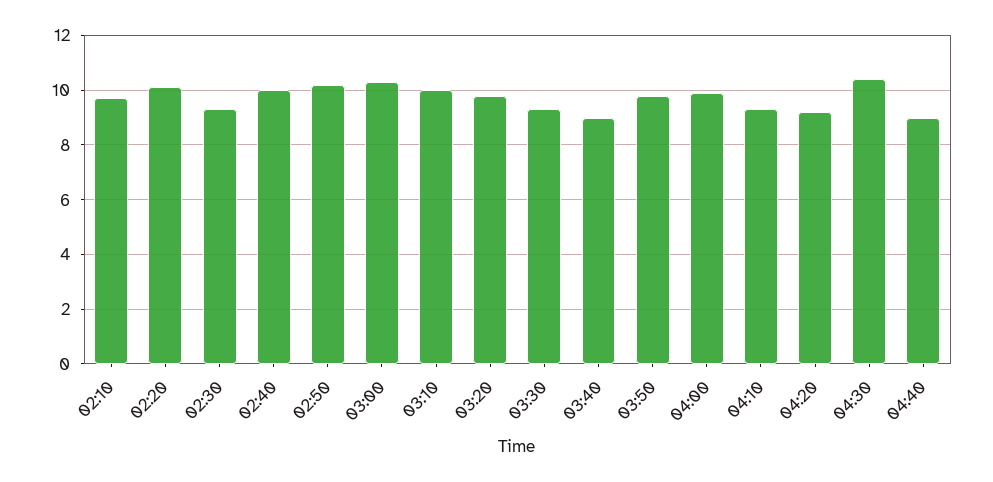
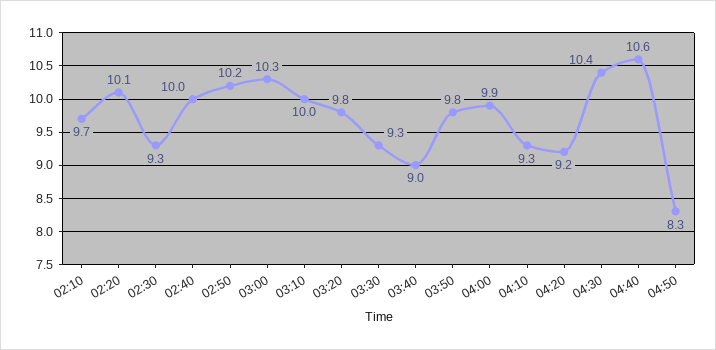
04:40: 9 -> 10.6
04:50: none -> 8.3

